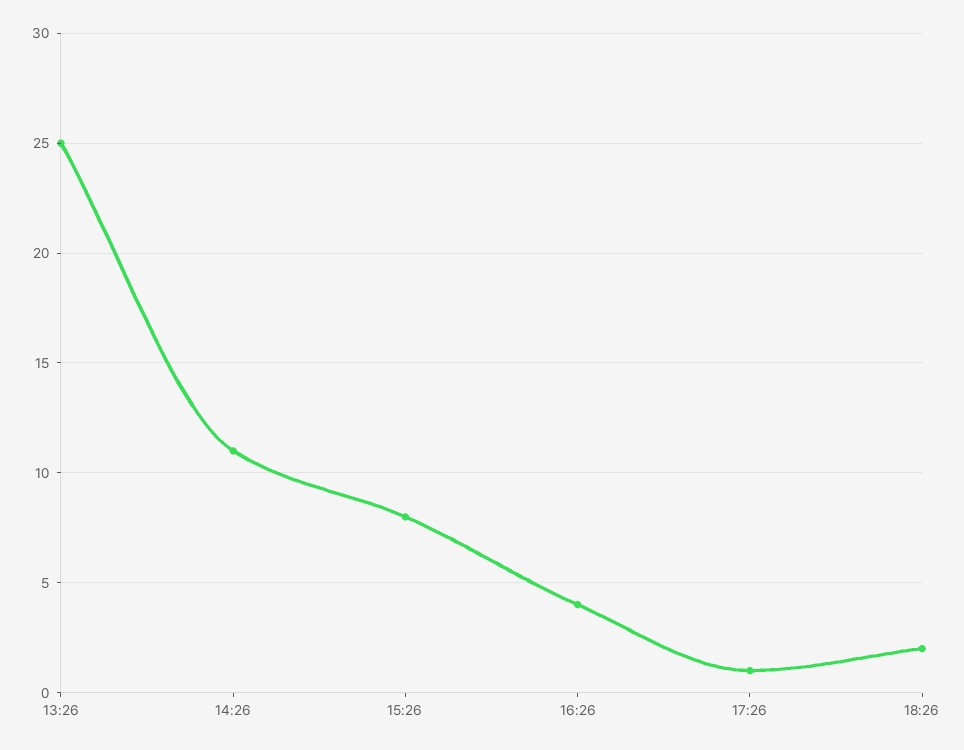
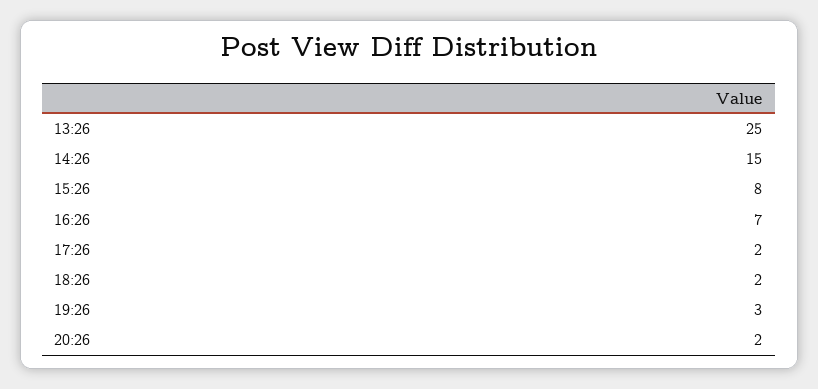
14:26: 11 -> 15
16:26: 4 -> 7
17:26: 1 -> 2
19:26: none -> 3
20:26: none -> 2

